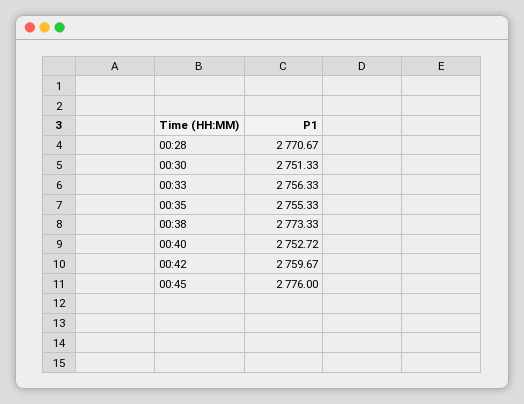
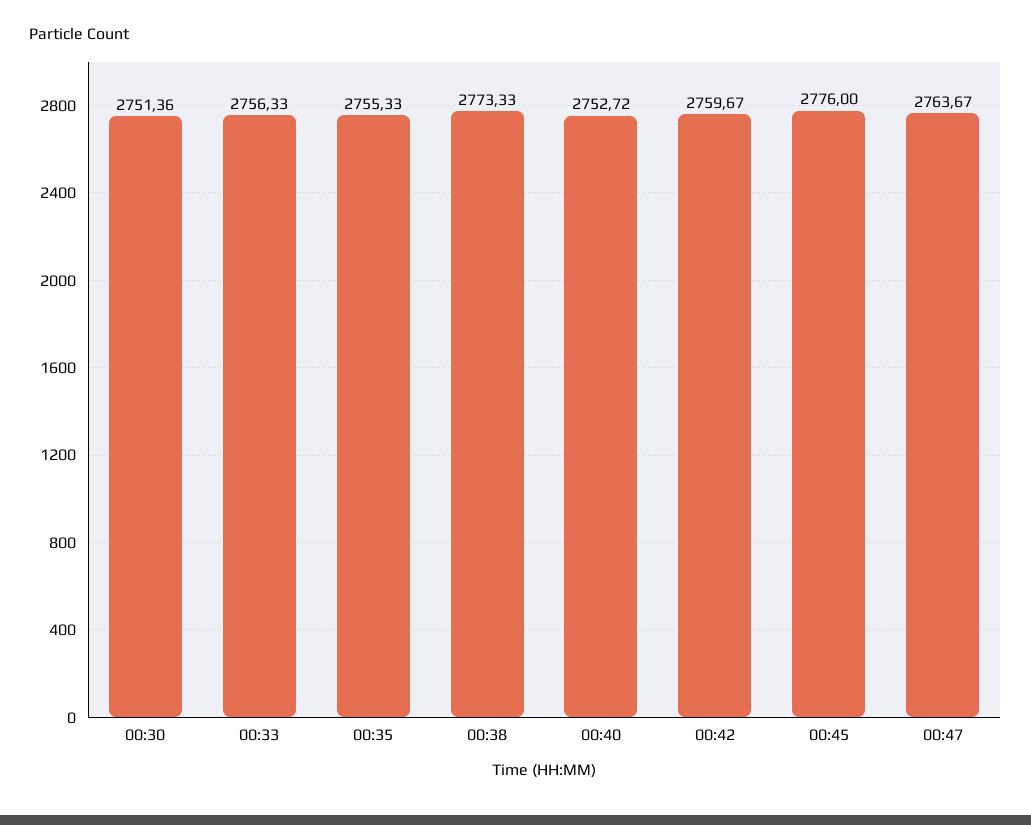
00:28: 2770.67 -> none
00:30: 2751.33 -> 2751.36
00:47: none -> 2763.67

